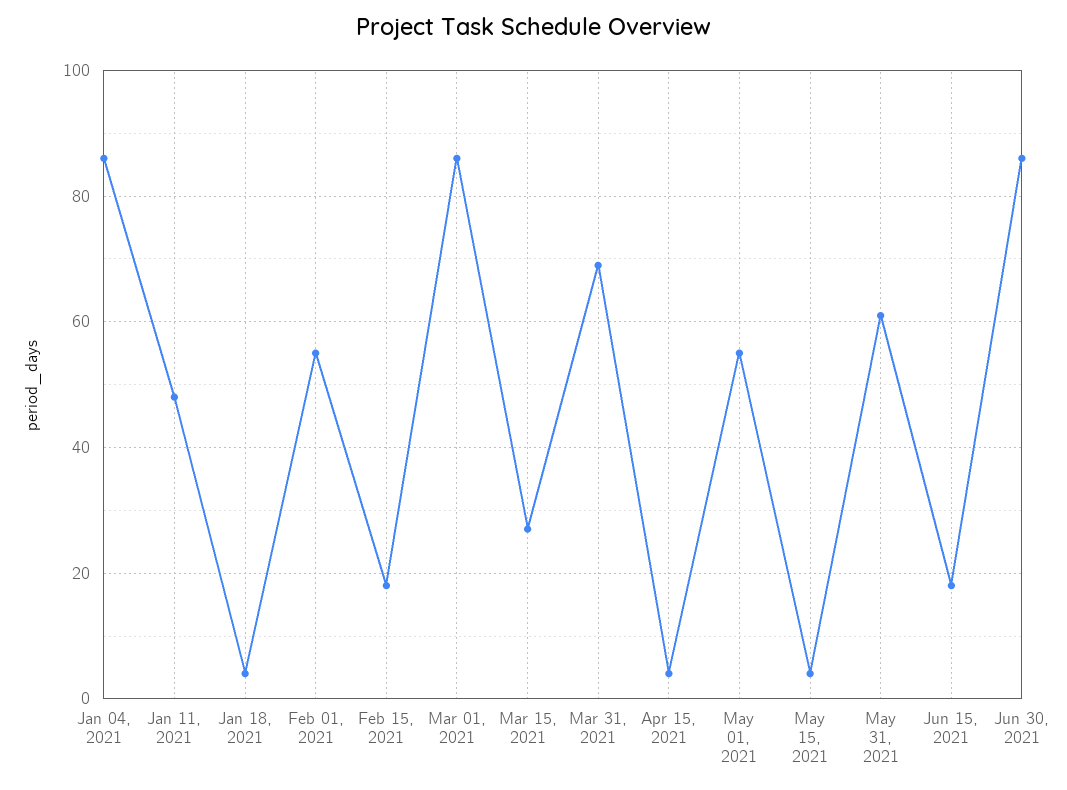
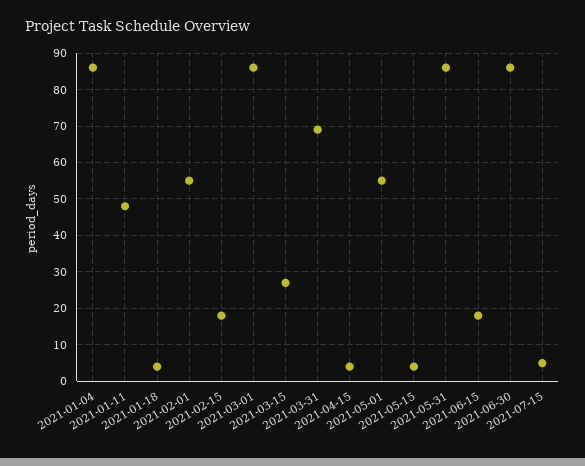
May 31, 2021: 60 -> 85
2021-07-15: none -> 5

